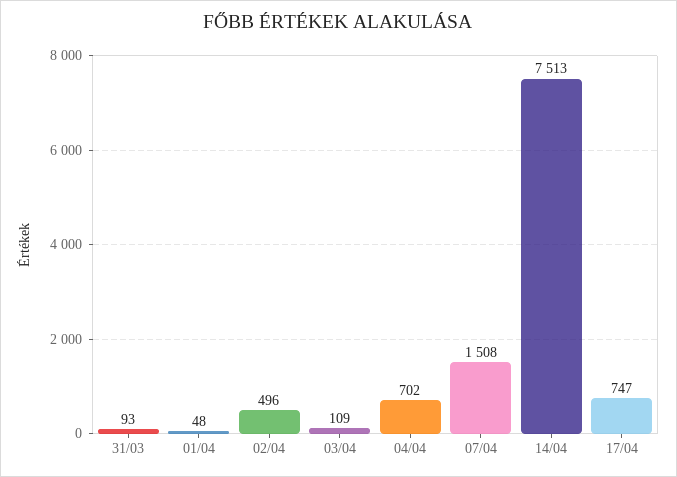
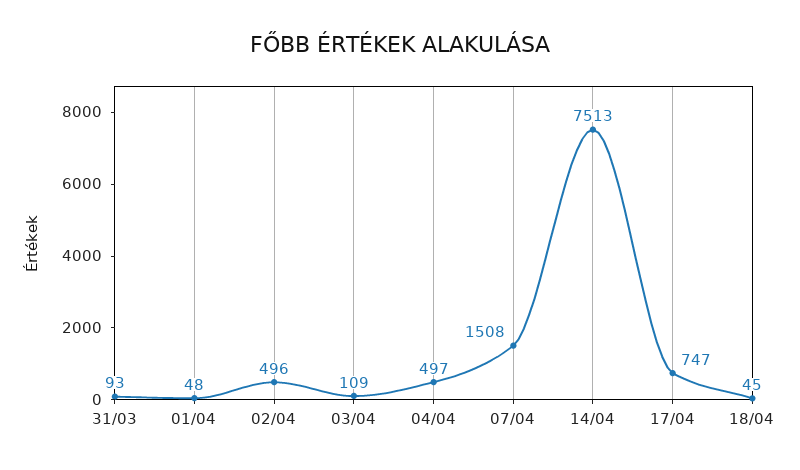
04/04: 702 -> 497
18/04: none -> 45

